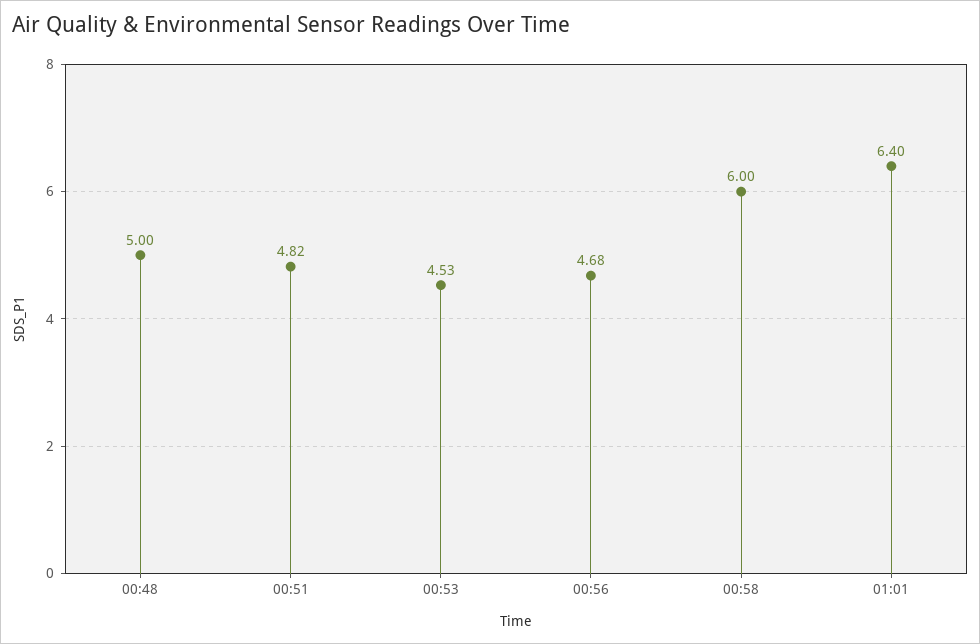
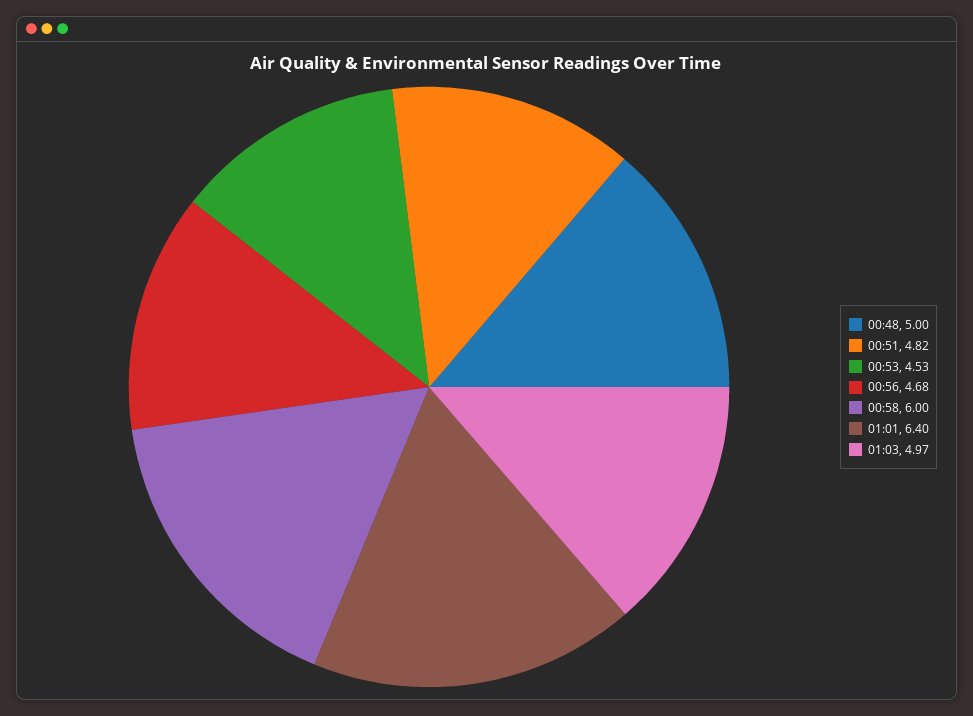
01:03: none -> 4.97

